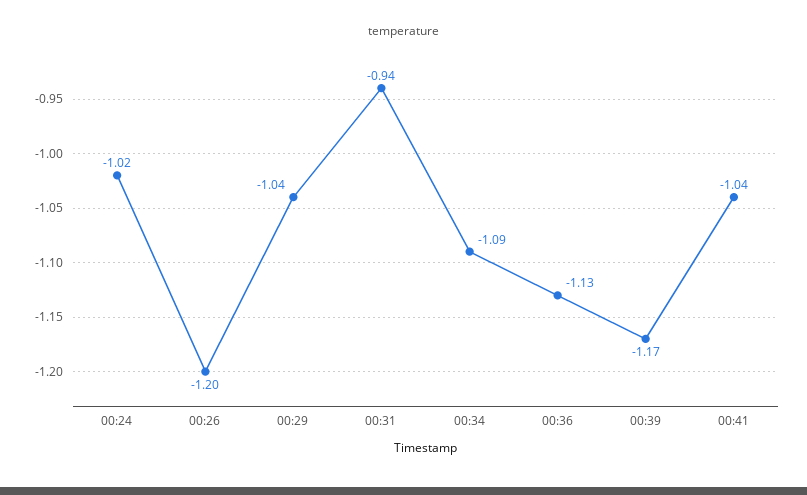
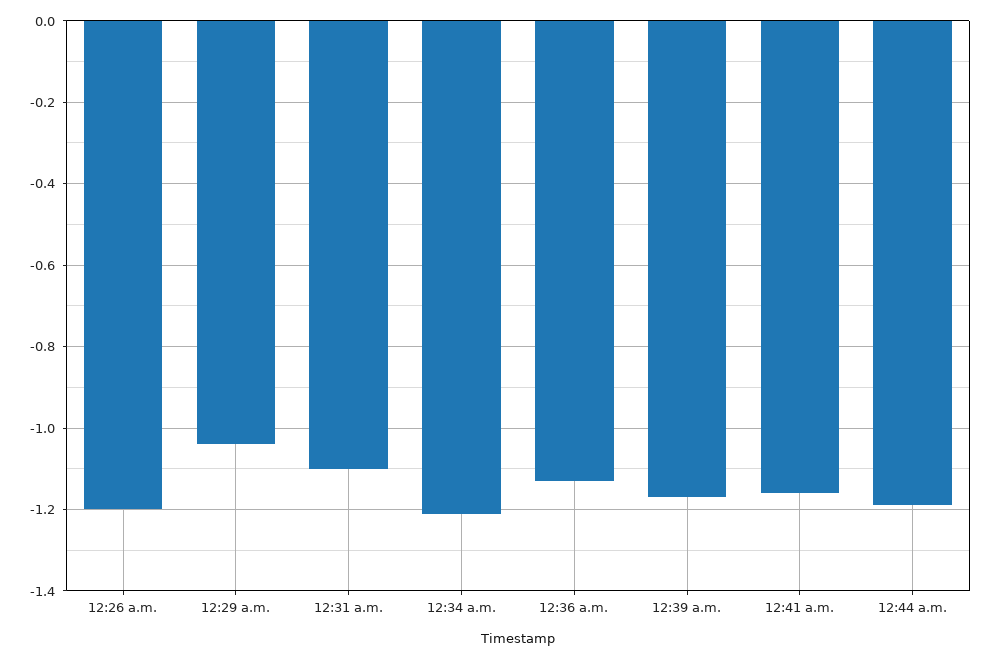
00:24: -1.02 -> none
00:31: -0.94 -> -1.1
00:34: -1.09 -> -1.2
00:41: -1.04 -> -1.15
12:44 a.m.: none -> -1.2

